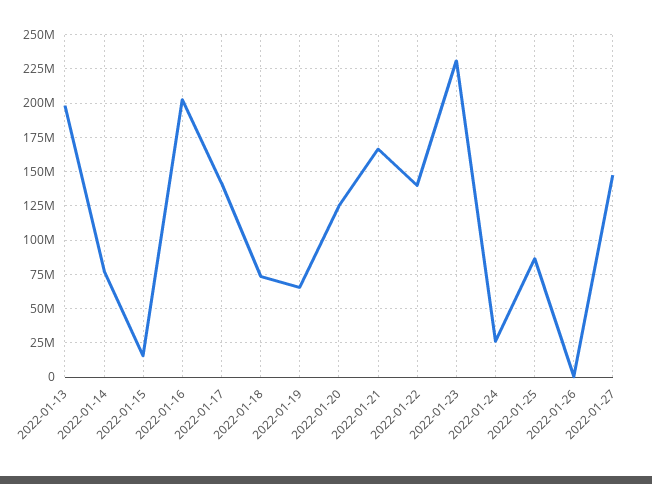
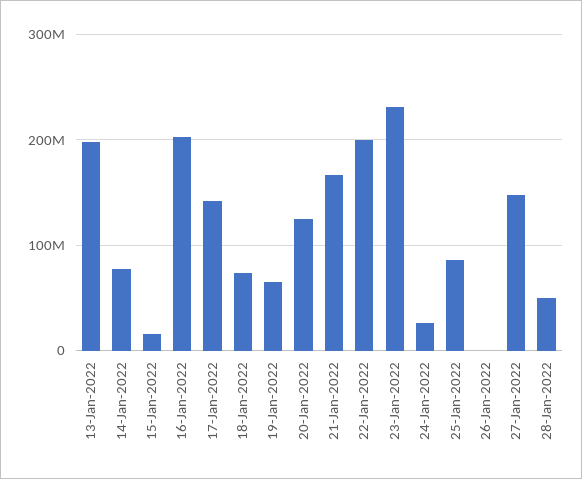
2022-01-22: 140000000 -> 200000000
28-Jan-2022: none -> 50000000

